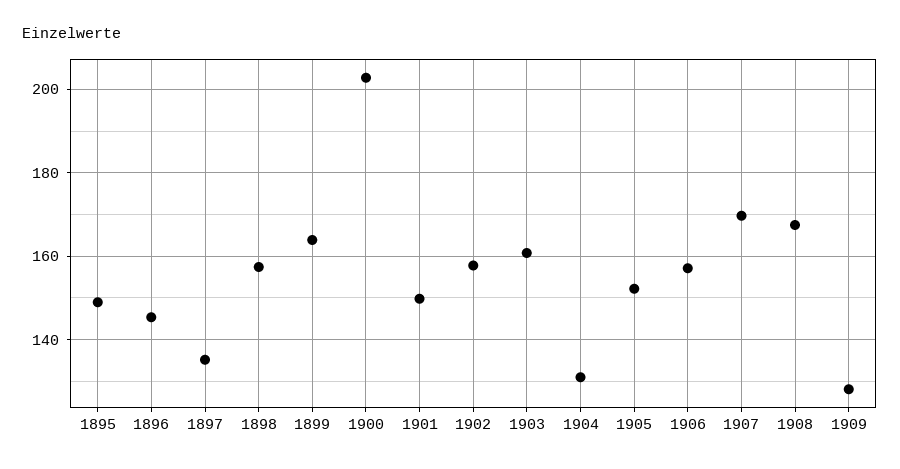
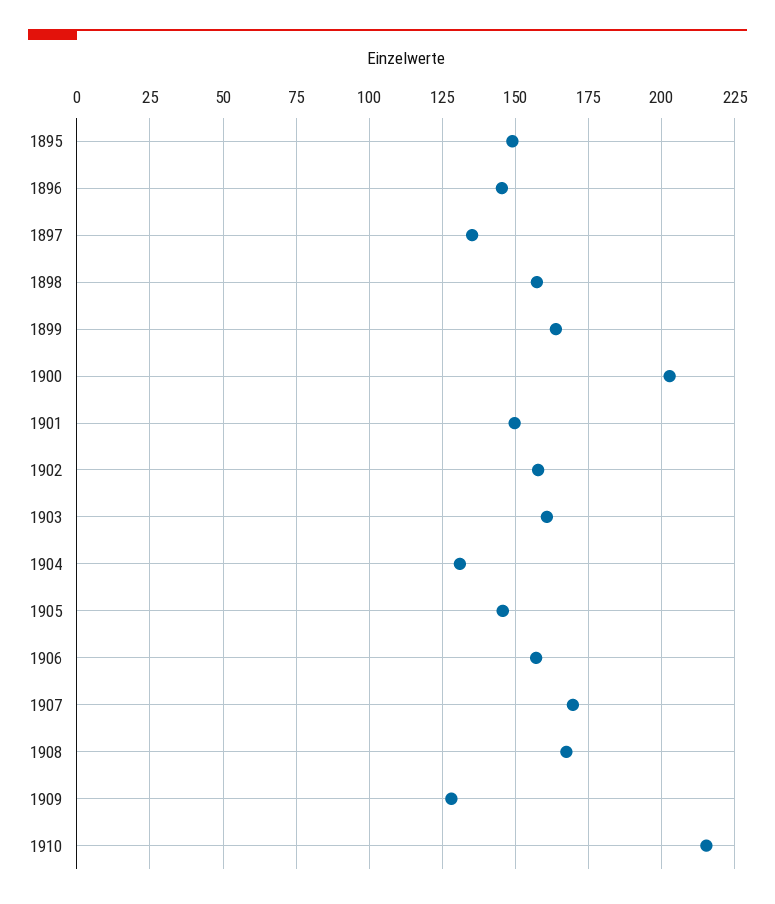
1905: 152 -> 145
1910: none -> 215

